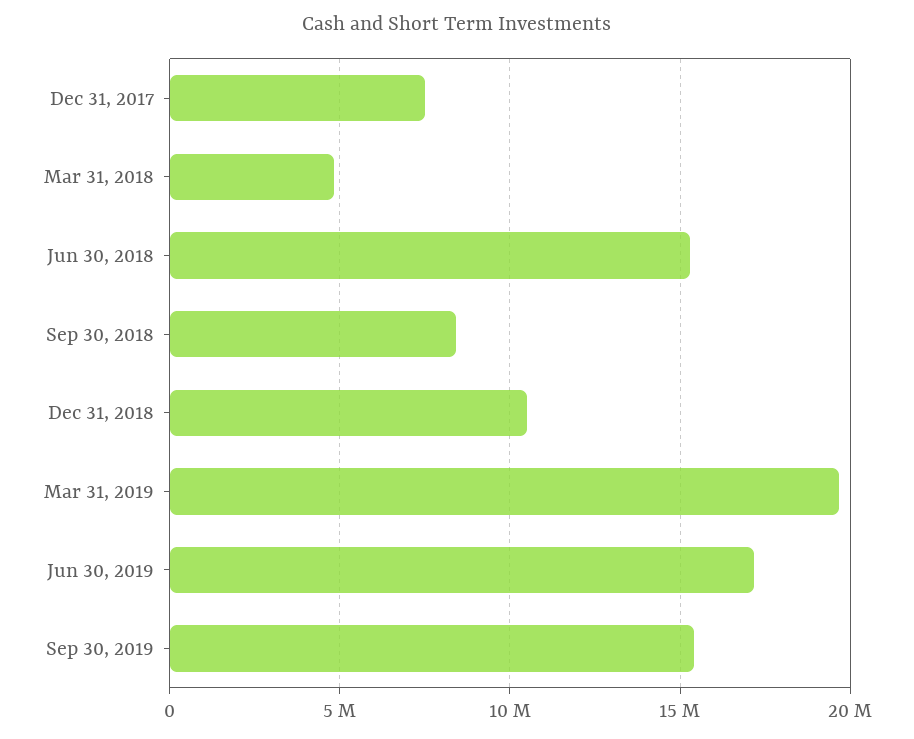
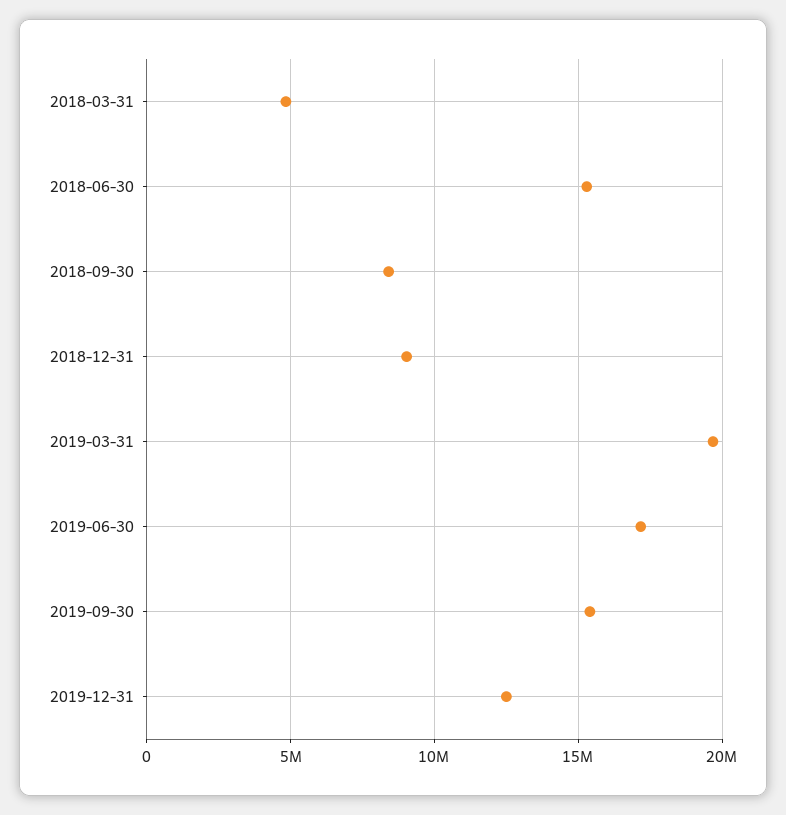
Dec 31, 2017: 7500000 -> none
Dec 31, 2018: 10500000 -> 9000000
2019-12-31: none -> 12500000

